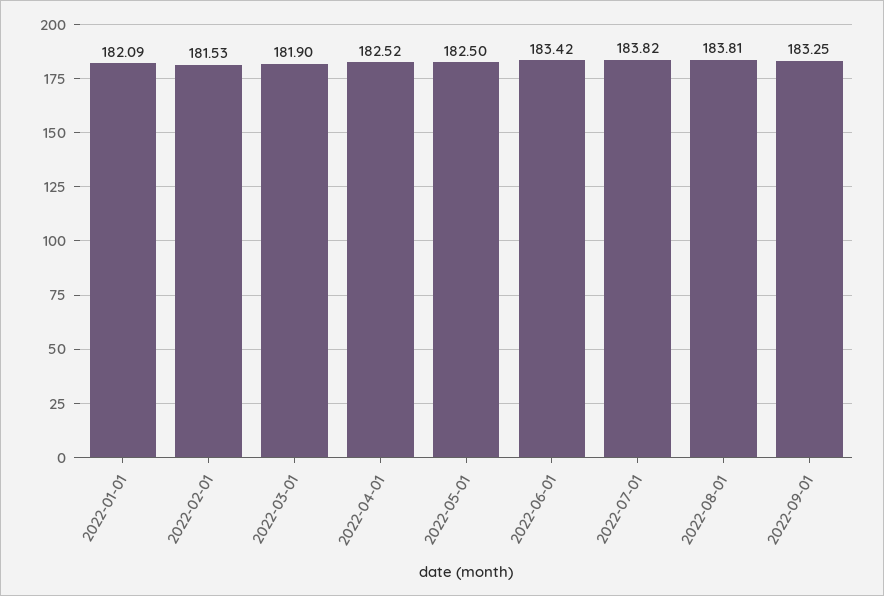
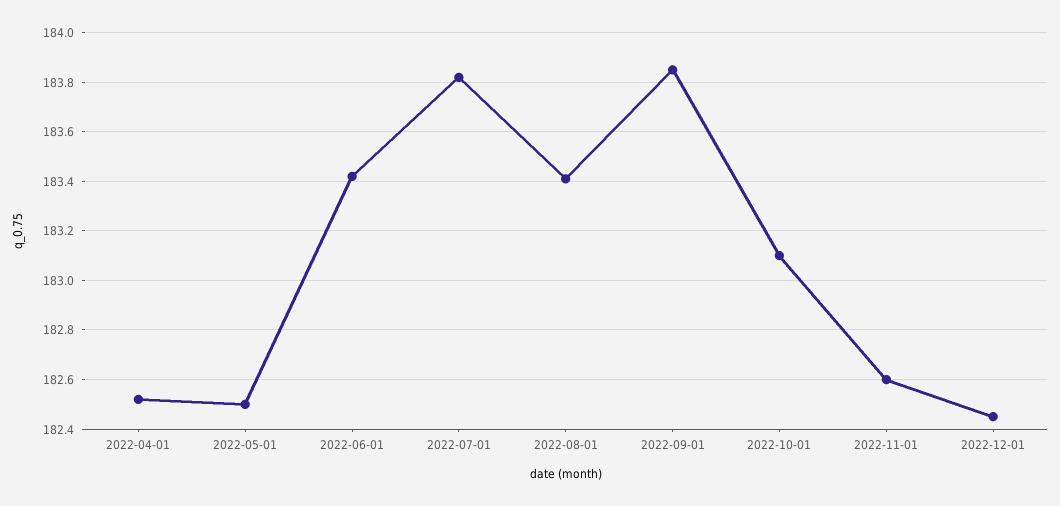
2022-01-01: 182.09 -> none
2022-02-01: 181.53 -> none
2022-03-01: 181.9 -> none
2022-08-01: 183.81 -> 183.4
2022-09-01: 183.25 -> 183.85
2022-10-01: none -> 183.1
2022-11-01: none -> 182.6
2022-12-01: none -> 182.45

